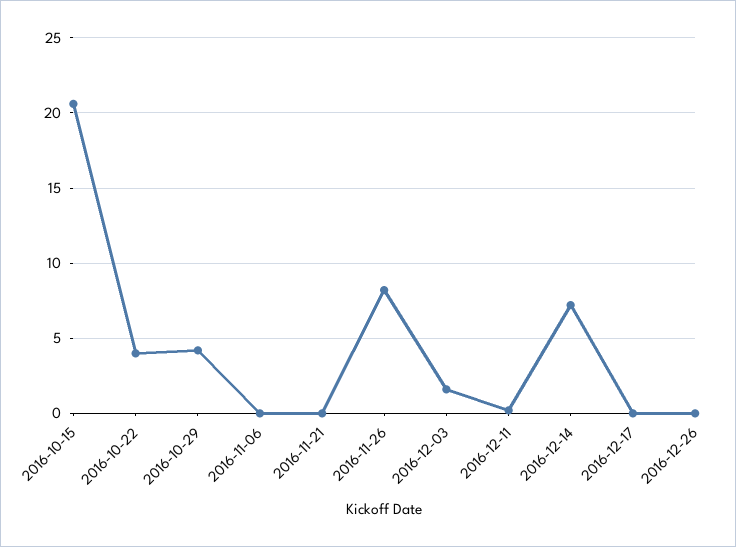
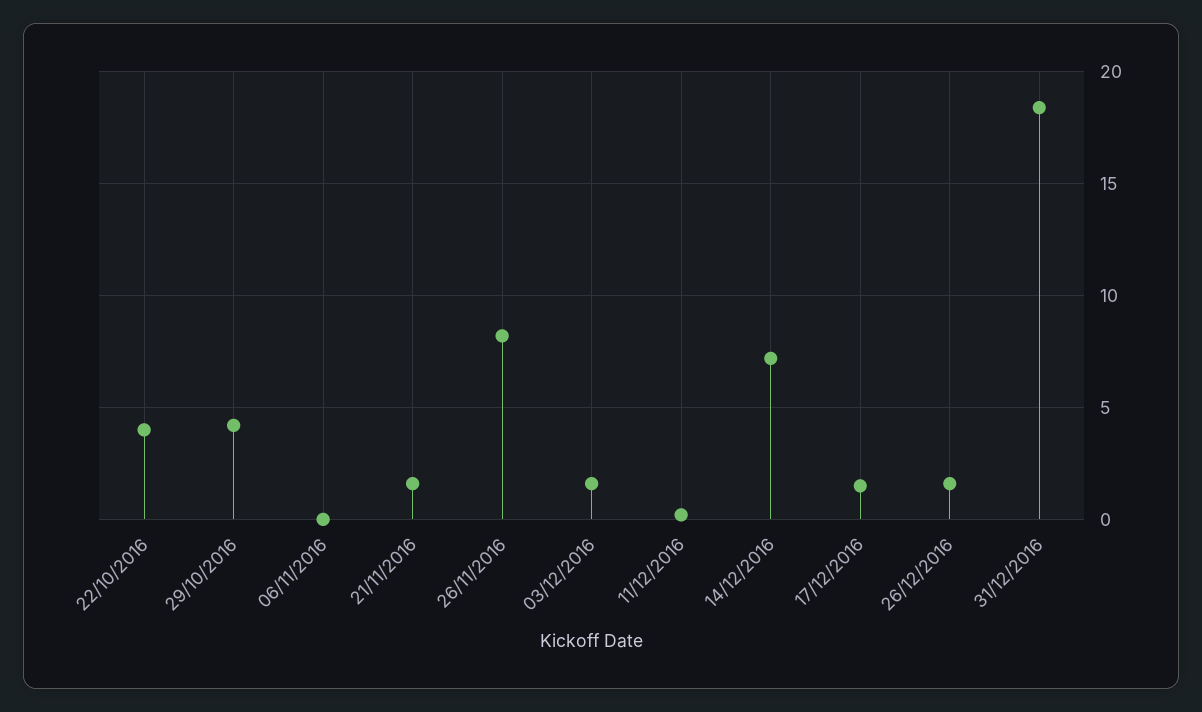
2016-10-15: 20.5 -> none
2016-11-21: 0 -> 1.5
2016-12-17: 0 -> 1.5
2016-12-26: 0 -> 1.5
31/12/2016: none -> 18.5

